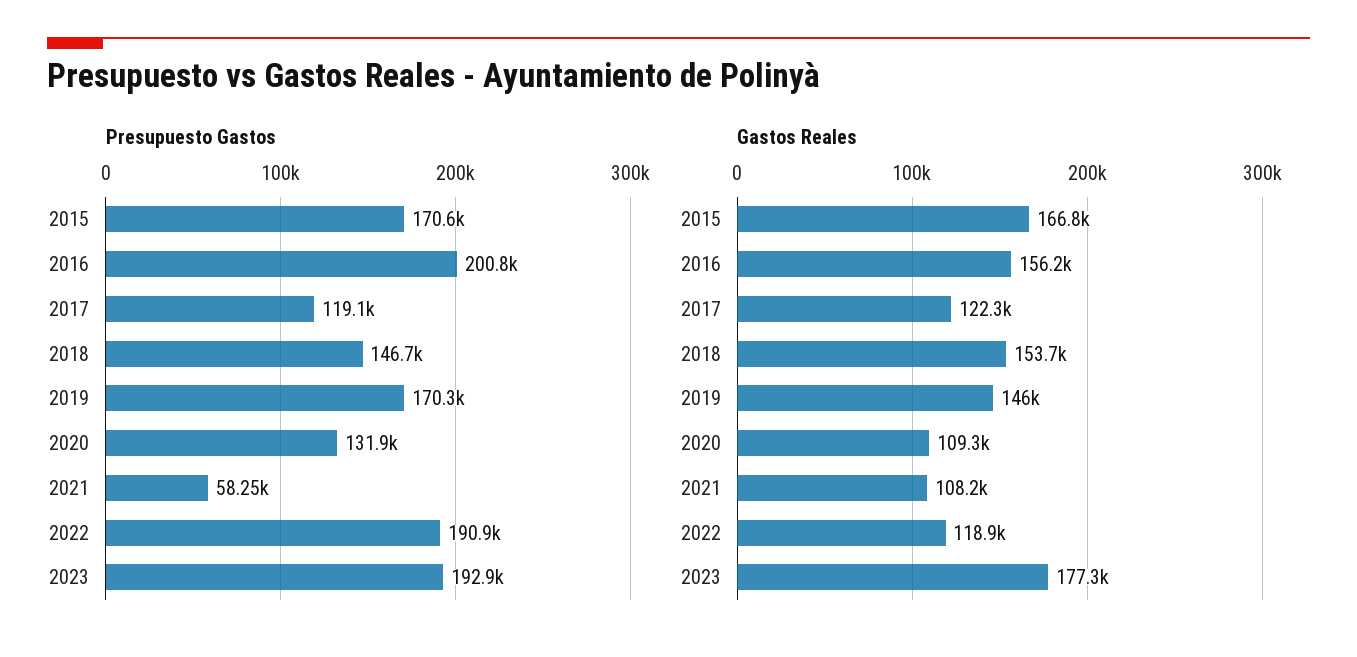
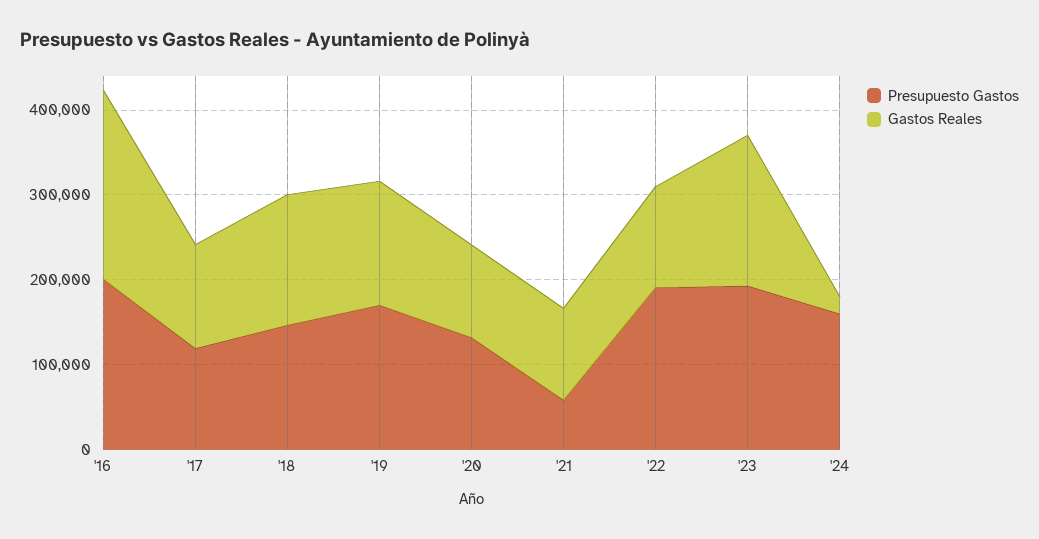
Presupuesto Gastos, 2015: 170600 -> none
Gastos Reales, 2015: 166800 -> none
Gastos Reales, 2016: 156200 -> 220000
Presupuesto Gastos, '24: none -> 160000
Gastos Reales, '24: none -> 20000

